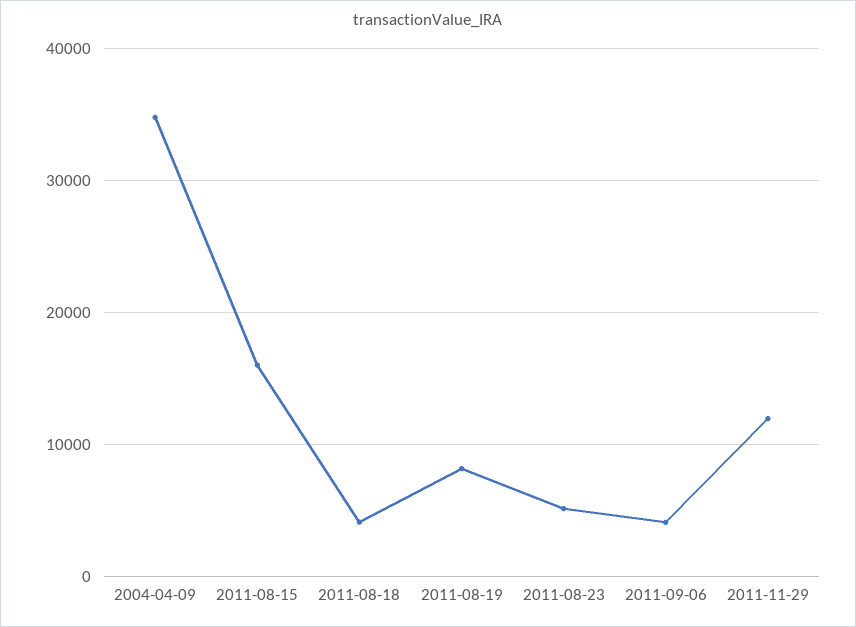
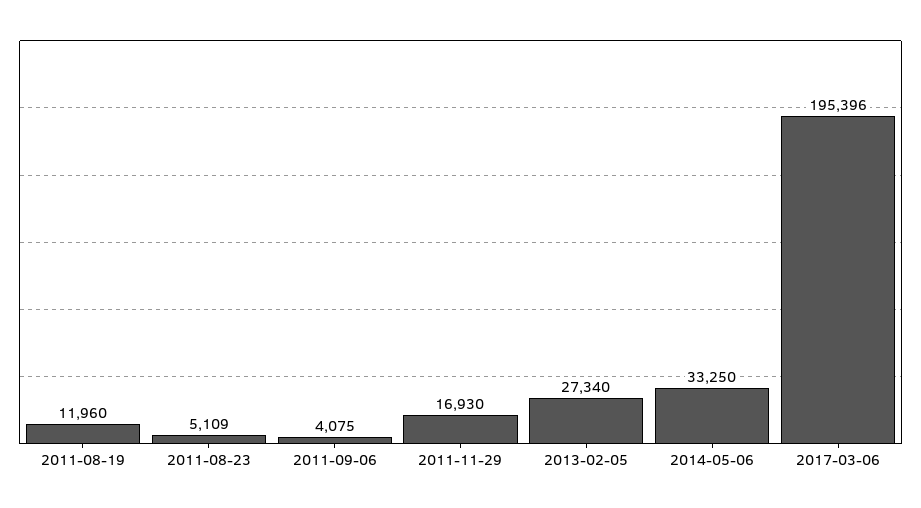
2004-04-09: 35000 -> none
2011-08-15: 16000 -> none
2011-08-18: 4000 -> none
2011-08-19: 8000 -> 11960
2011-11-29: 12000 -> 16930
2013-02-05: none -> 27340
2014-05-06: none -> 33250
2017-03-06: none -> 195396

